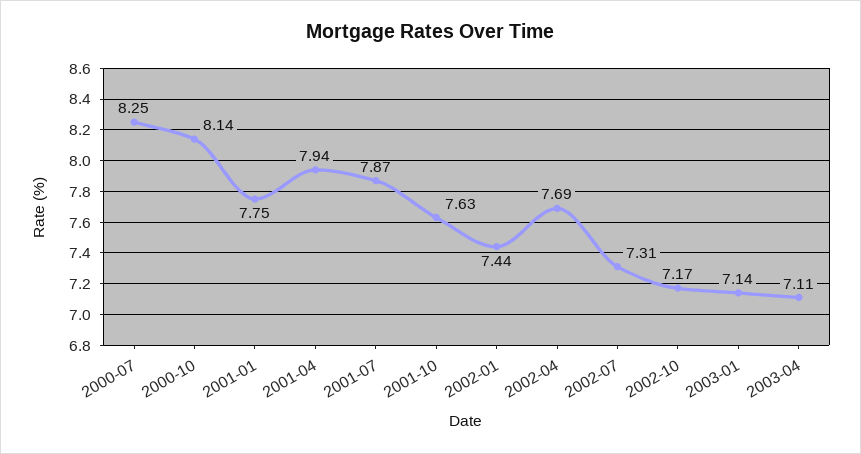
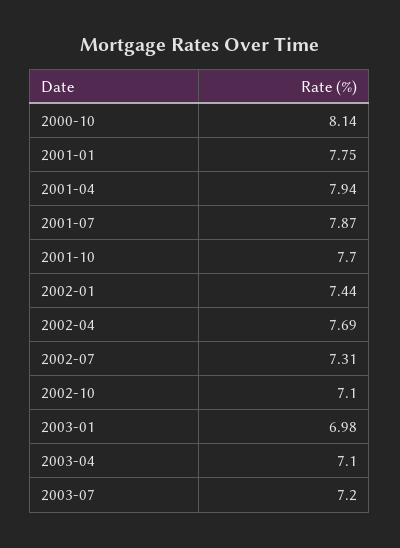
2000-07: 8.25 -> none
2001-10: 7.63 -> 7.7
2002-10: 7.17 -> 7.1
2003-01: 7.14 -> 6.98
2003-04: 7.11 -> 7.1
2003-07: none -> 7.2

